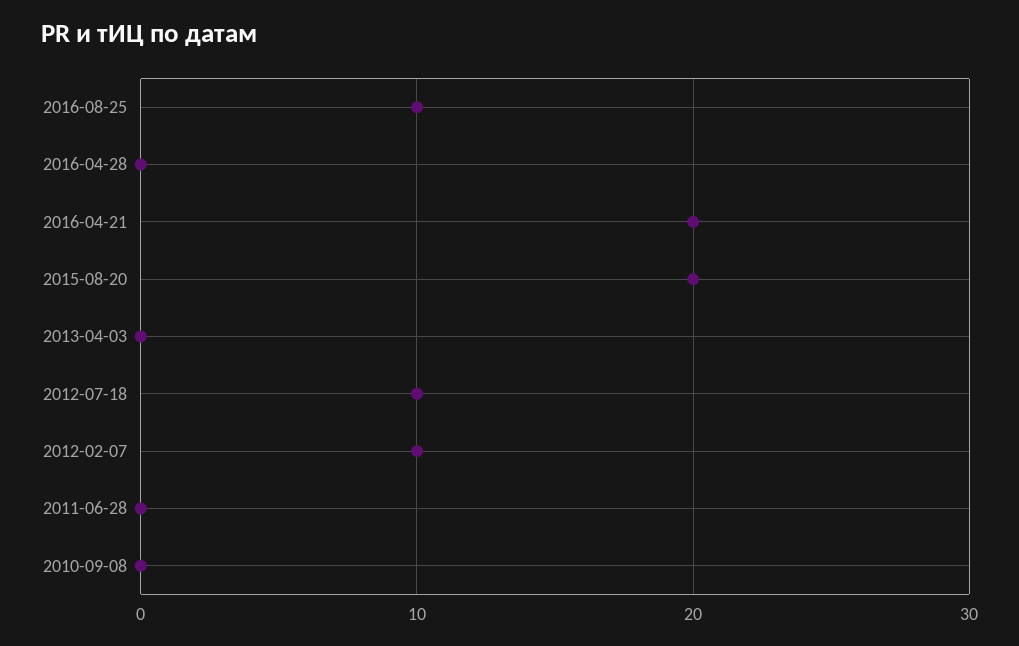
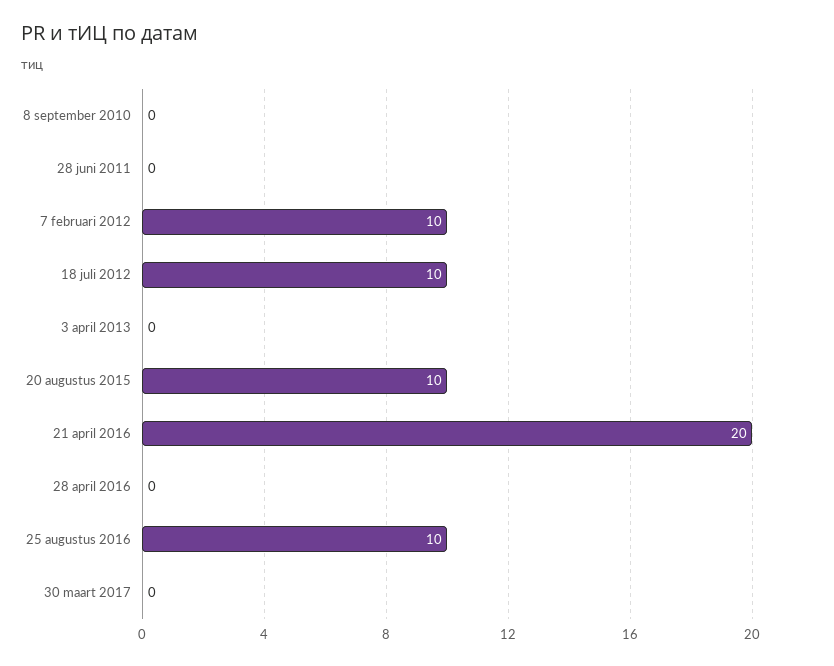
2015-08-20: 20 -> 10
30 maart 2017: none -> 0

